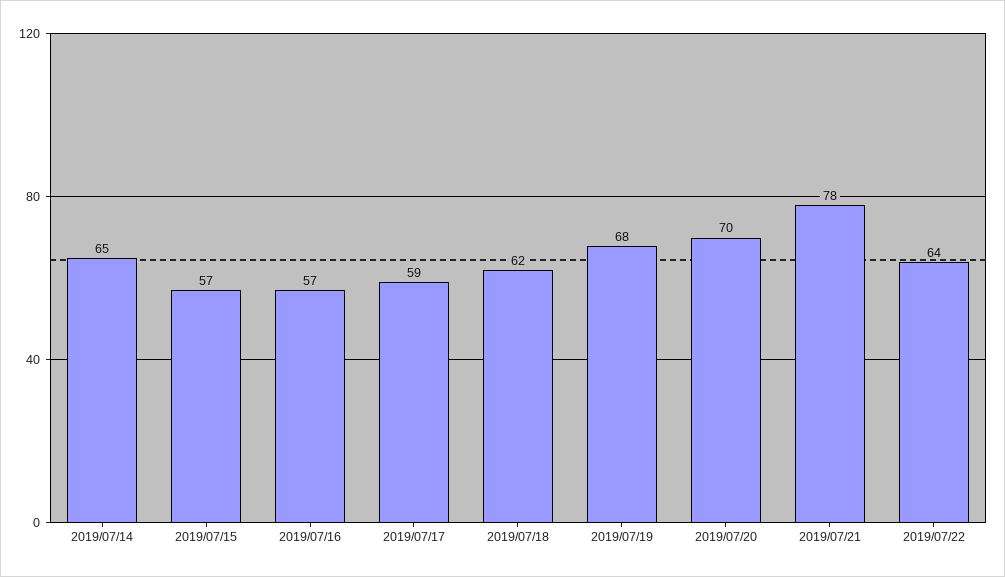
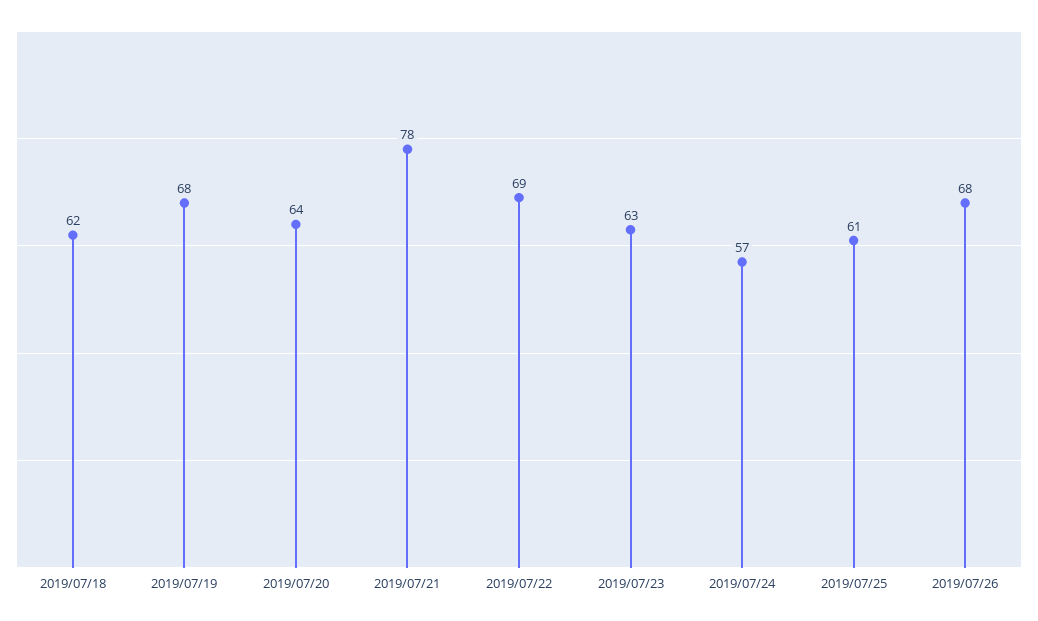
2019/07/14: 65 -> none
2019/07/15: 57 -> none
2019/07/16: 57 -> none
2019/07/17: 59 -> none
2019/07/20: 70 -> 64
2019/07/22: 64 -> 69
2019/07/23: none -> 63
2019/07/24: none -> 57
2019/07/25: none -> 61
2019/07/26: none -> 68

